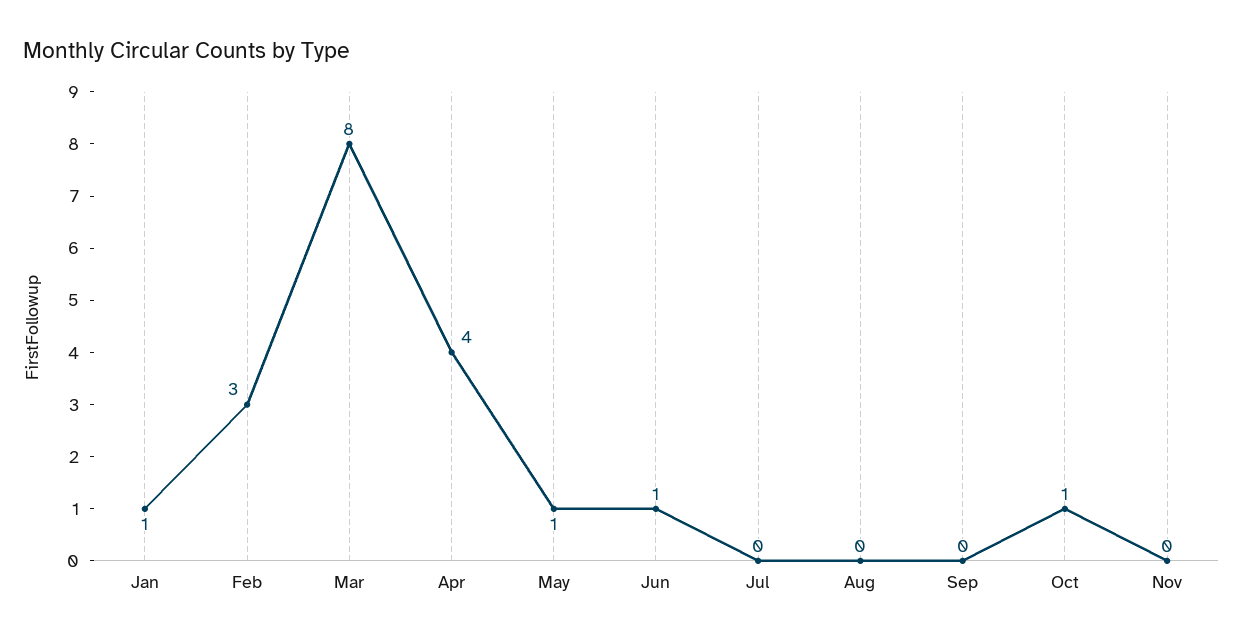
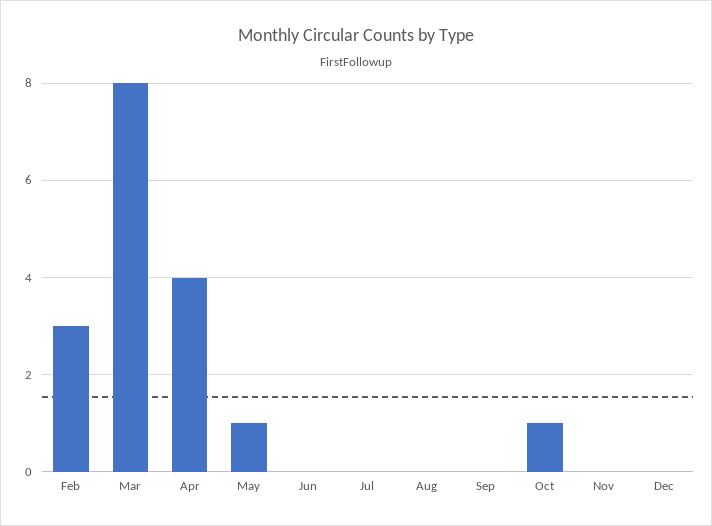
Jan: 1 -> none
Jun: 1 -> 0
Dec: none -> 0

